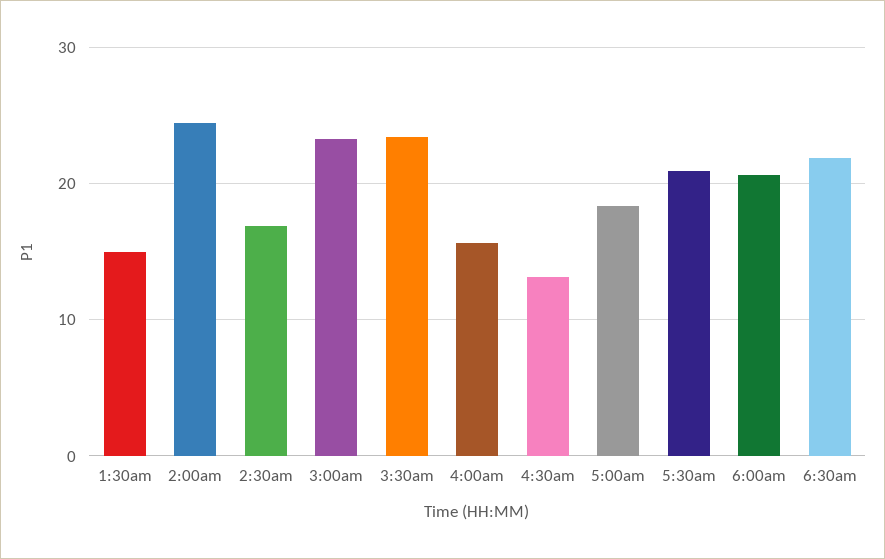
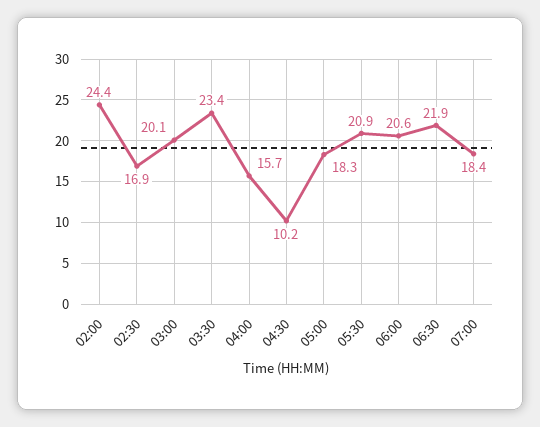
1:30am: 15 -> none
3:00am: 23 -> 20.1
4:30am: 13 -> 10.2
07:00: none -> 18.4

